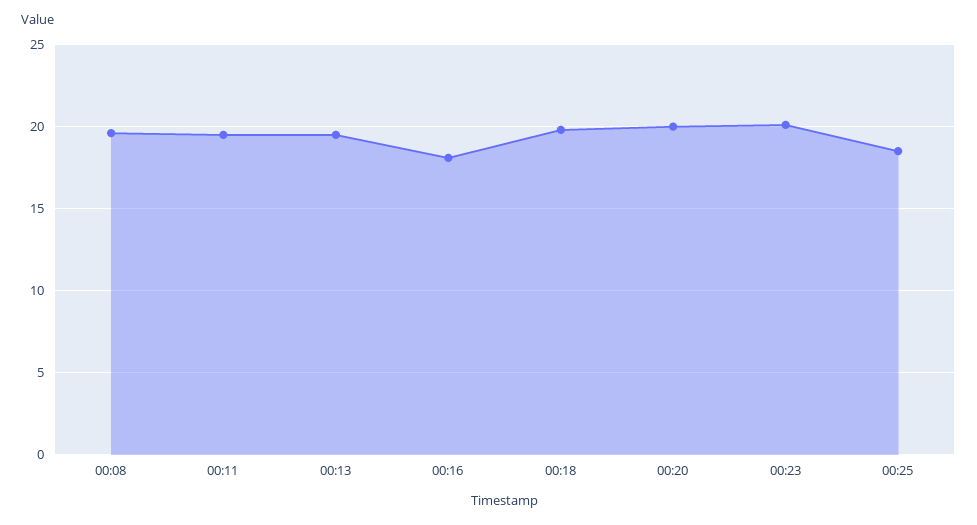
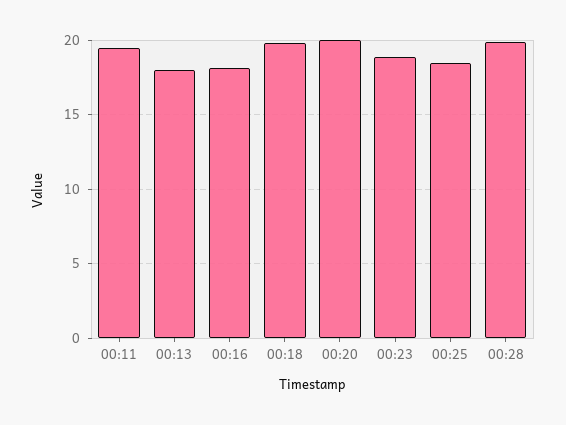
00:08: 19.5 -> none
00:13: 19.5 -> 18
00:23: 20 -> 19
00:28: none -> 20

